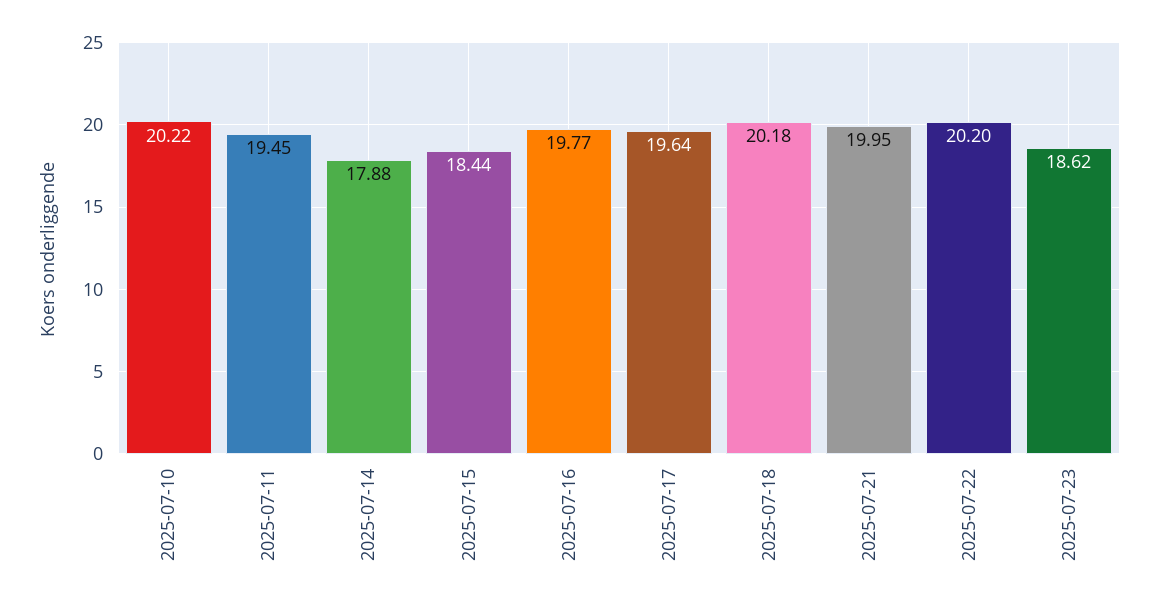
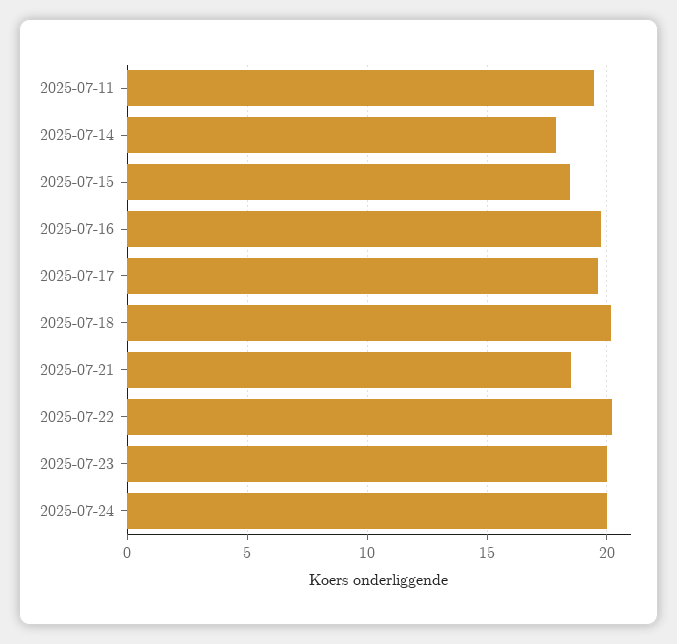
2025-07-10: 20.22 -> none
2025-07-21: 19.95 -> 18.5
2025-07-23: 18.62 -> 20
2025-07-24: none -> 20

